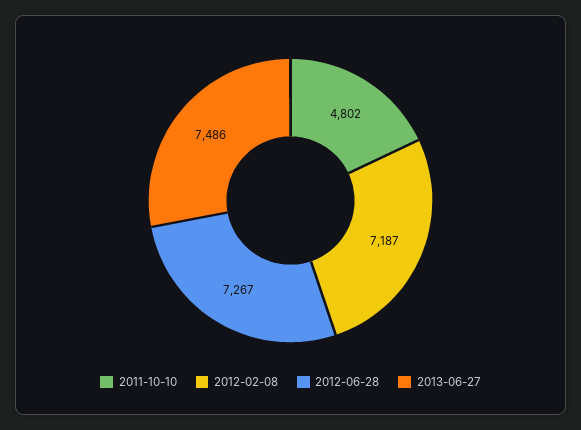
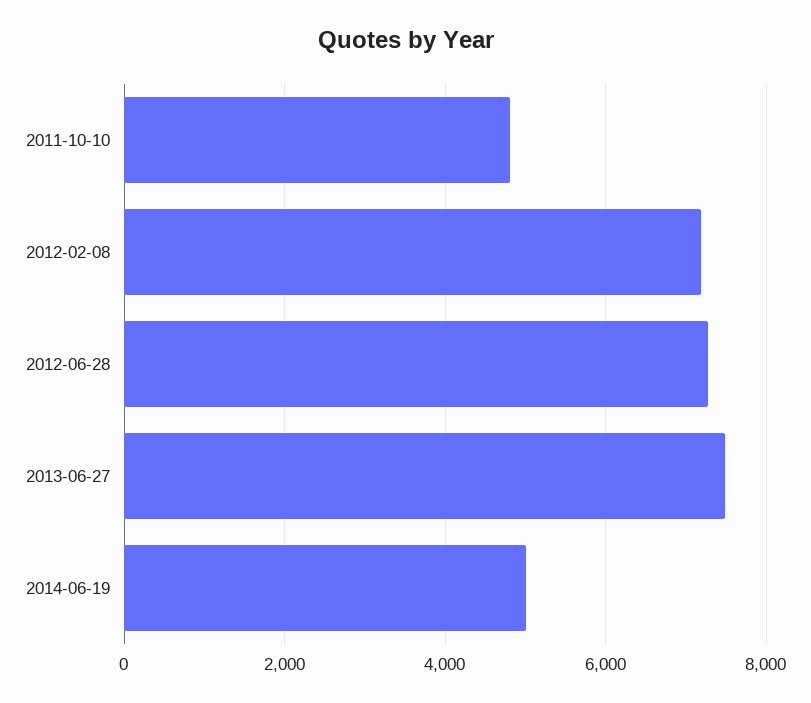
2014-06-19: none -> 5000

